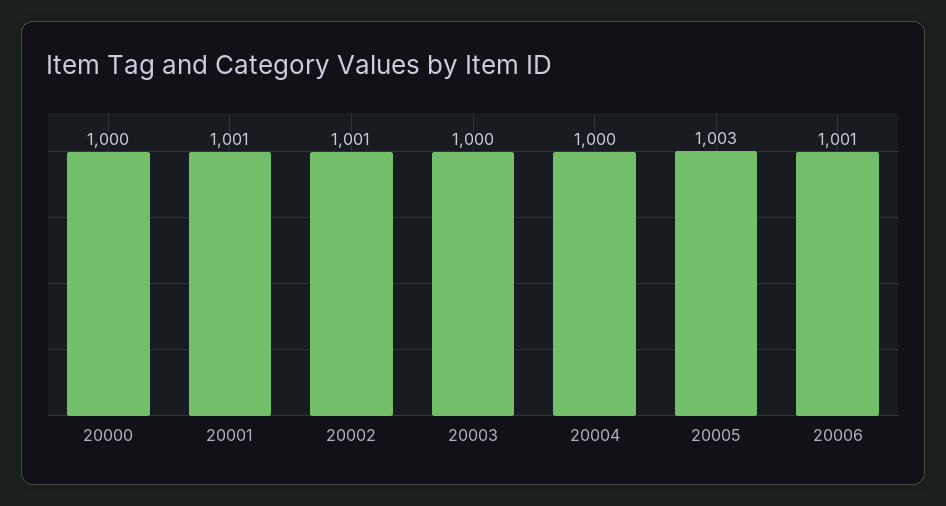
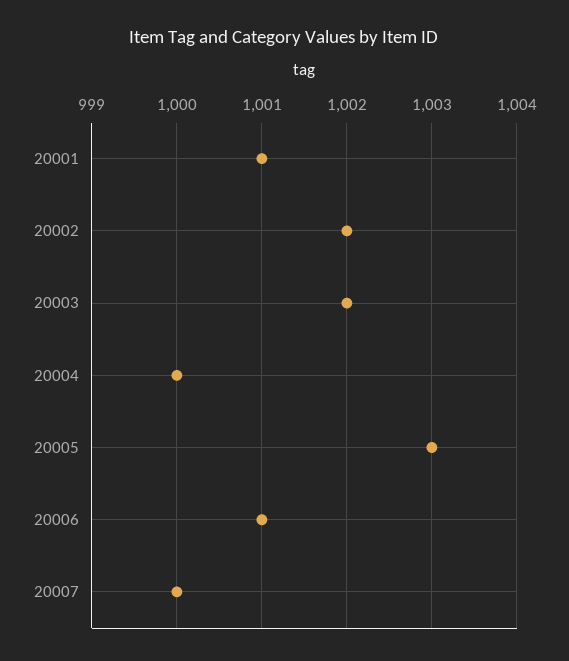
20000: 1000 -> none
20002: 1001 -> 1002
20003: 1000 -> 1002
20007: none -> 1000

